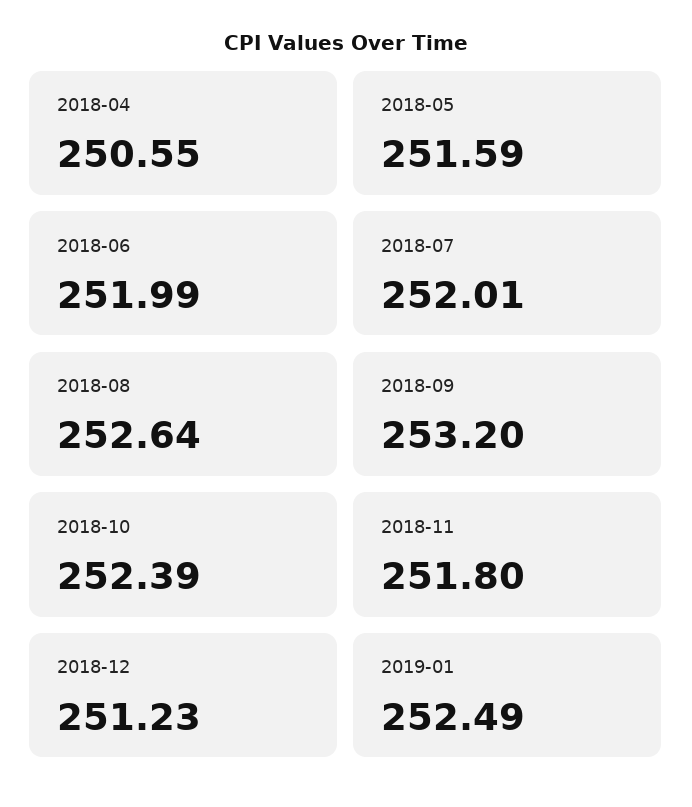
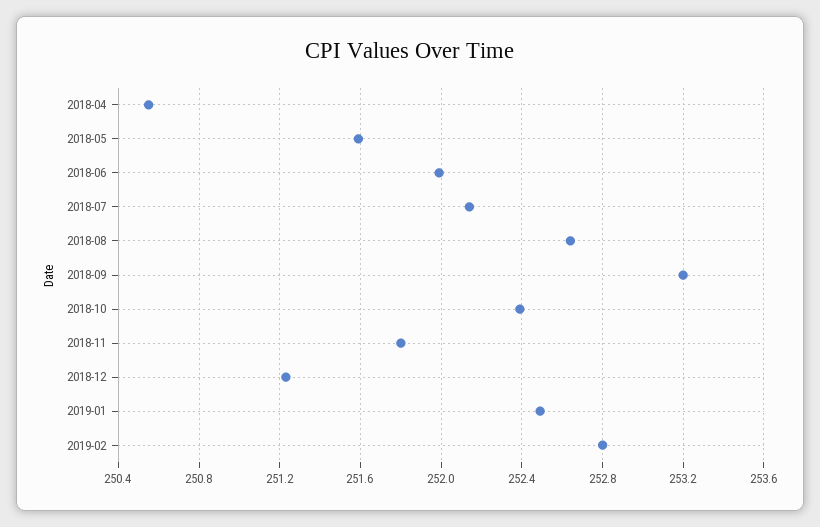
2018-07: 252.01 -> 252.15
2019-02: none -> 252.8

